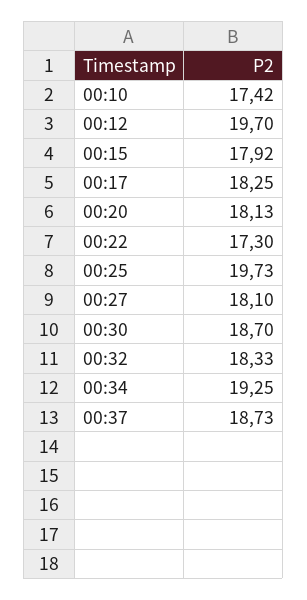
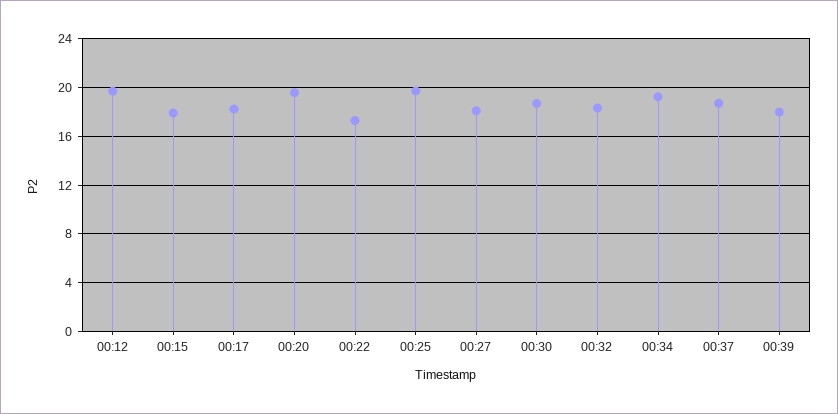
00:10: 17.42 -> none
00:20: 18.13 -> 19.5
00:39: none -> 18

